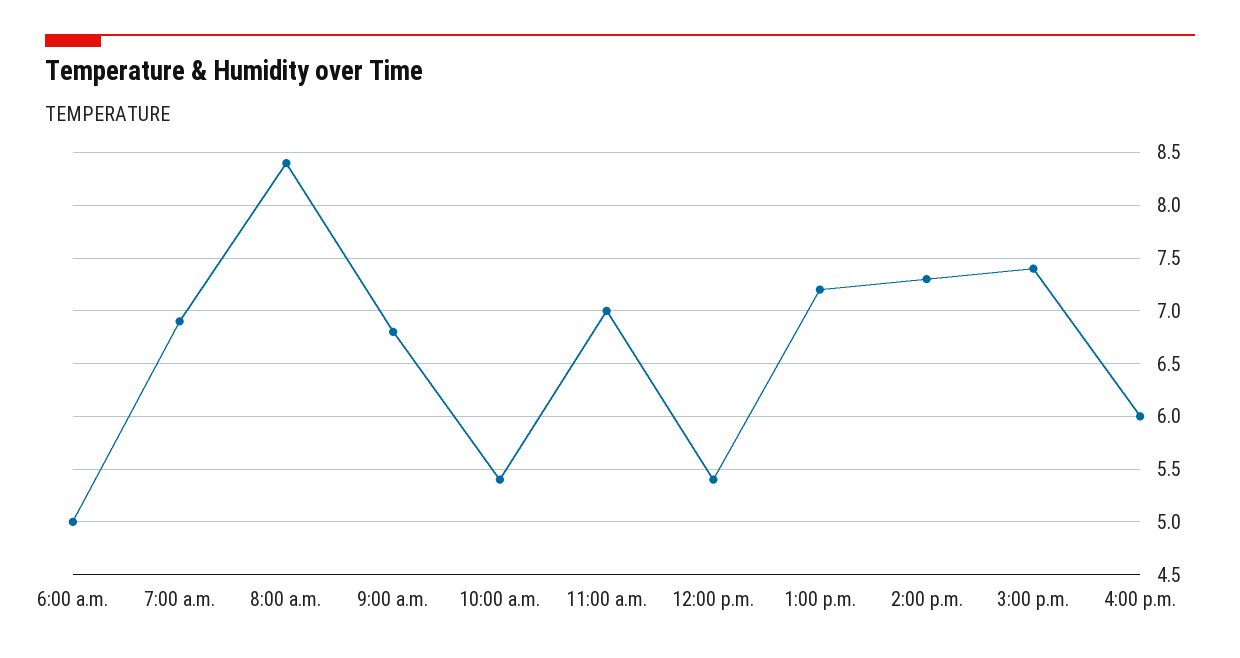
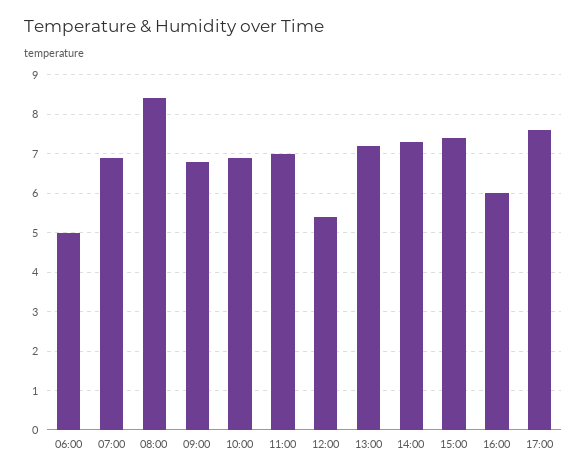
10:00 a.m.: 5.4 -> 7
17:00: none -> 7.5

